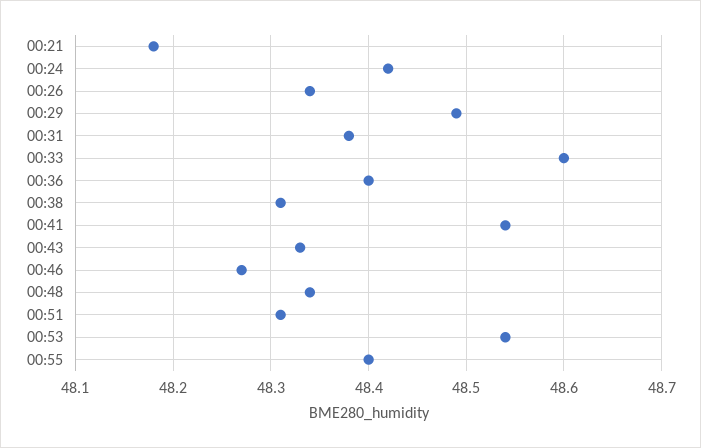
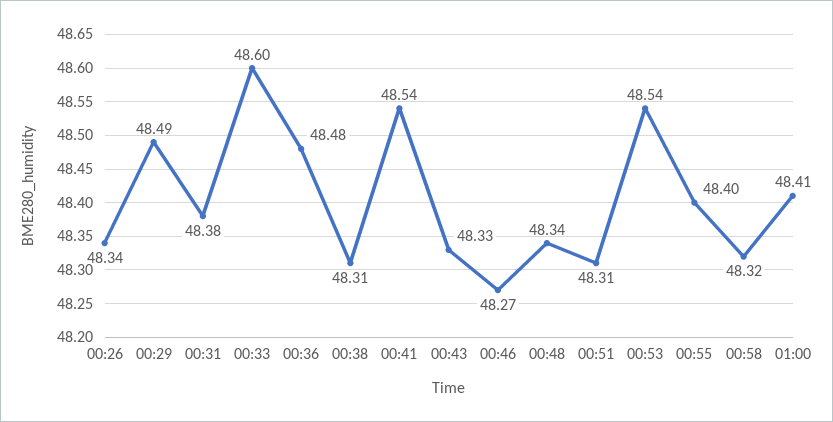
00:21: 48.18 -> none
00:24: 48.42 -> none
00:36: 48.4 -> 48.48
00:58: none -> 48.32
01:00: none -> 48.41

